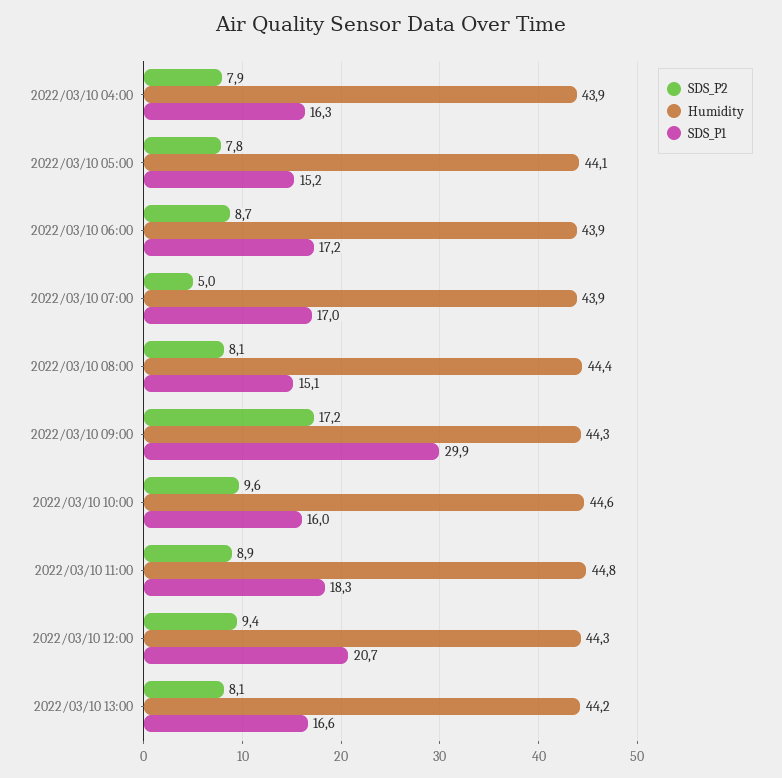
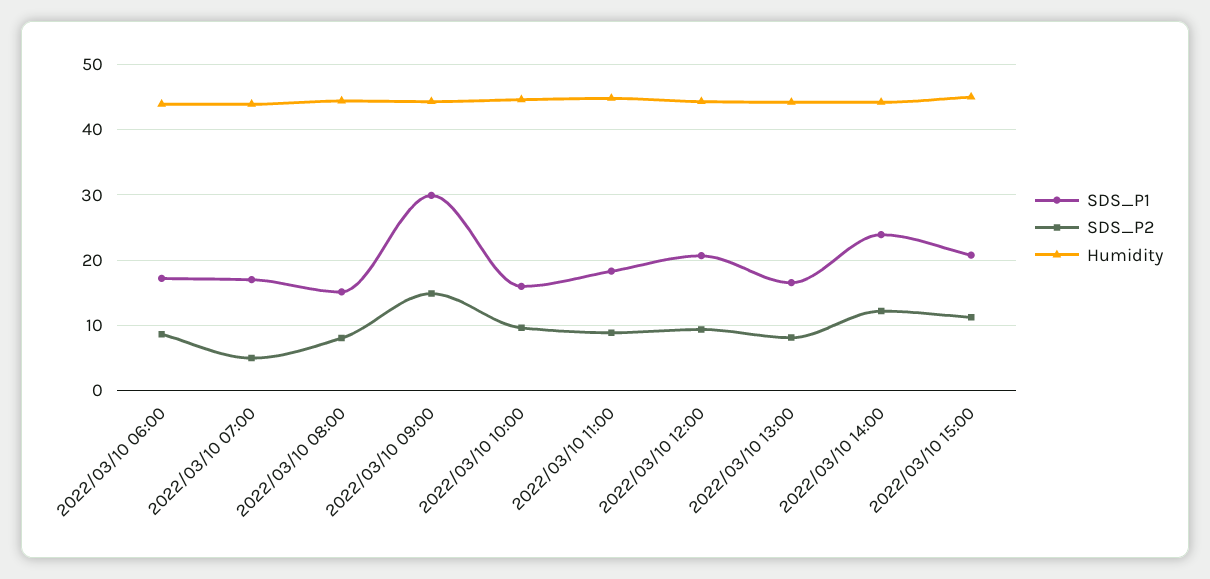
SDS_P2, 2022/03/10 04:00: 7.9 -> none
Humidity, 2022/03/10 04:00: 43.9 -> none
SDS_P1, 2022/03/10 04:00: 16.3 -> none
SDS_P2, 2022/03/10 05:00: 7.8 -> none
Humidity, 2022/03/10 05:00: 44.1 -> none
SDS_P1, 2022/03/10 05:00: 15.2 -> none
SDS_P2, 2022/03/10 09:00: 17.2 -> 15
SDS_P1, 2022/03/10 14:00: none -> 24
SDS_P2, 2022/03/10 14:00: none -> 12
Humidity, 2022/03/10 14:00: none -> 44
SDS_P1, 2022/03/10 15:00: none -> 21
SDS_P2, 2022/03/10 15:00: none -> 11
Humidity, 2022/03/10 15:00: none -> 45

